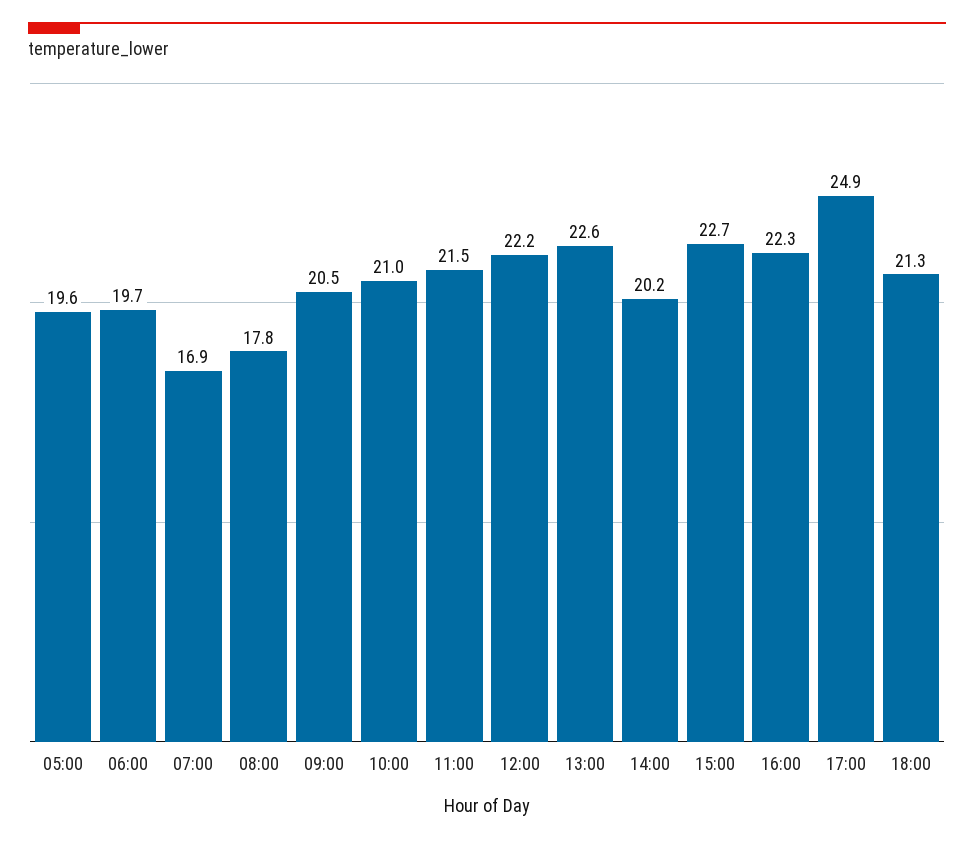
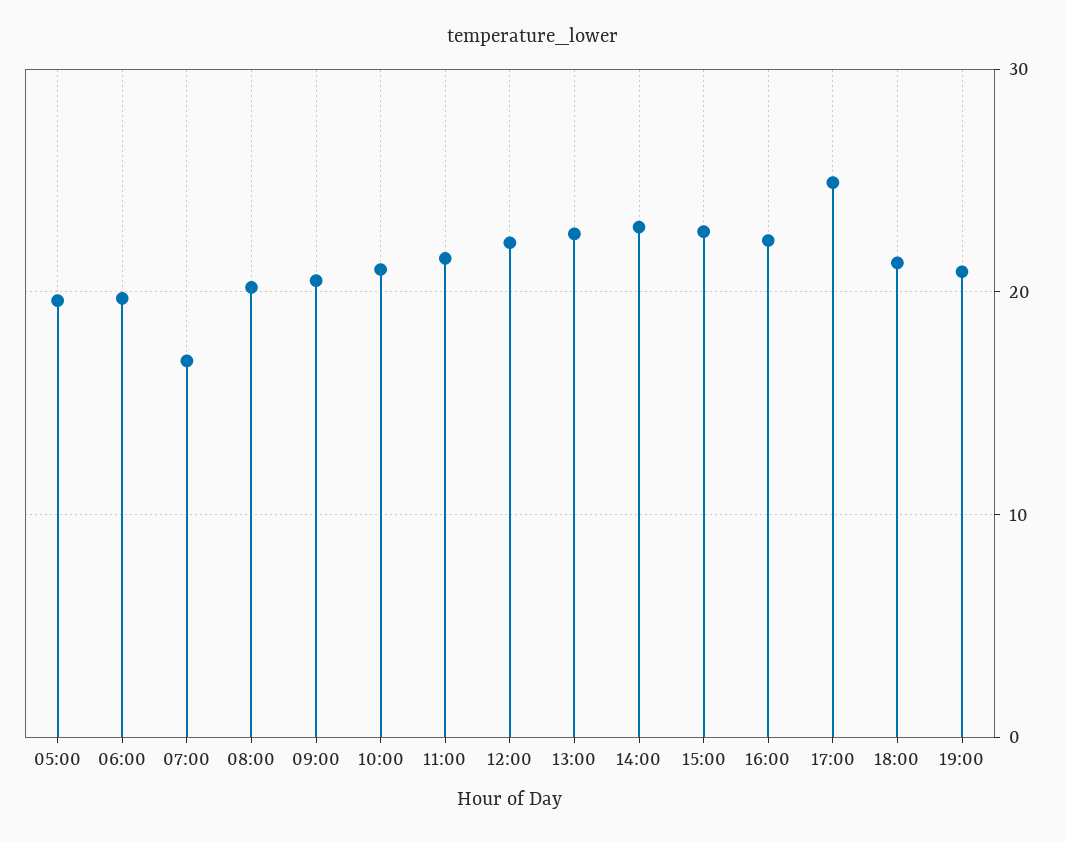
08:00: 17.8 -> 20
14:00: 20.2 -> 23
19:00: none -> 21

